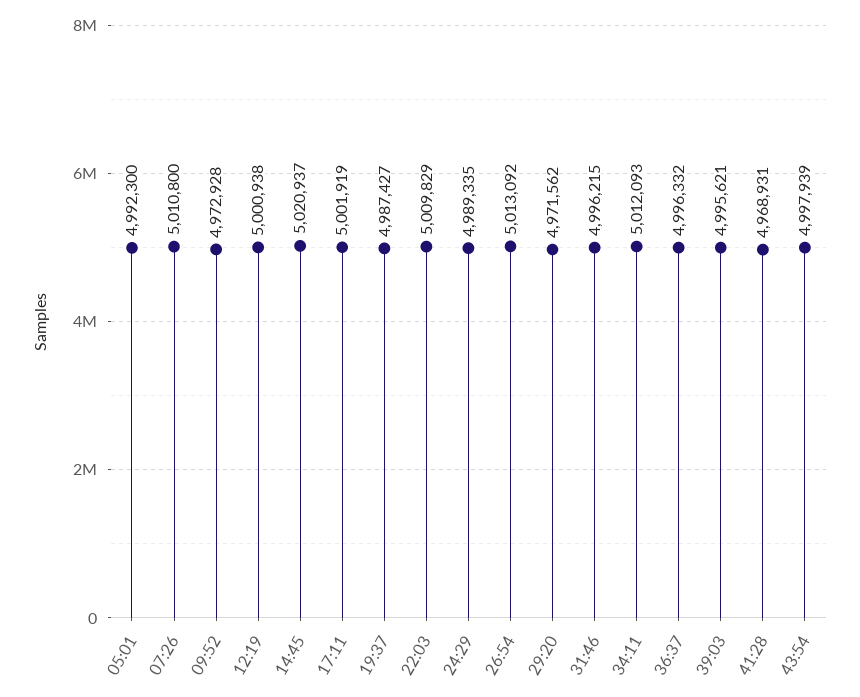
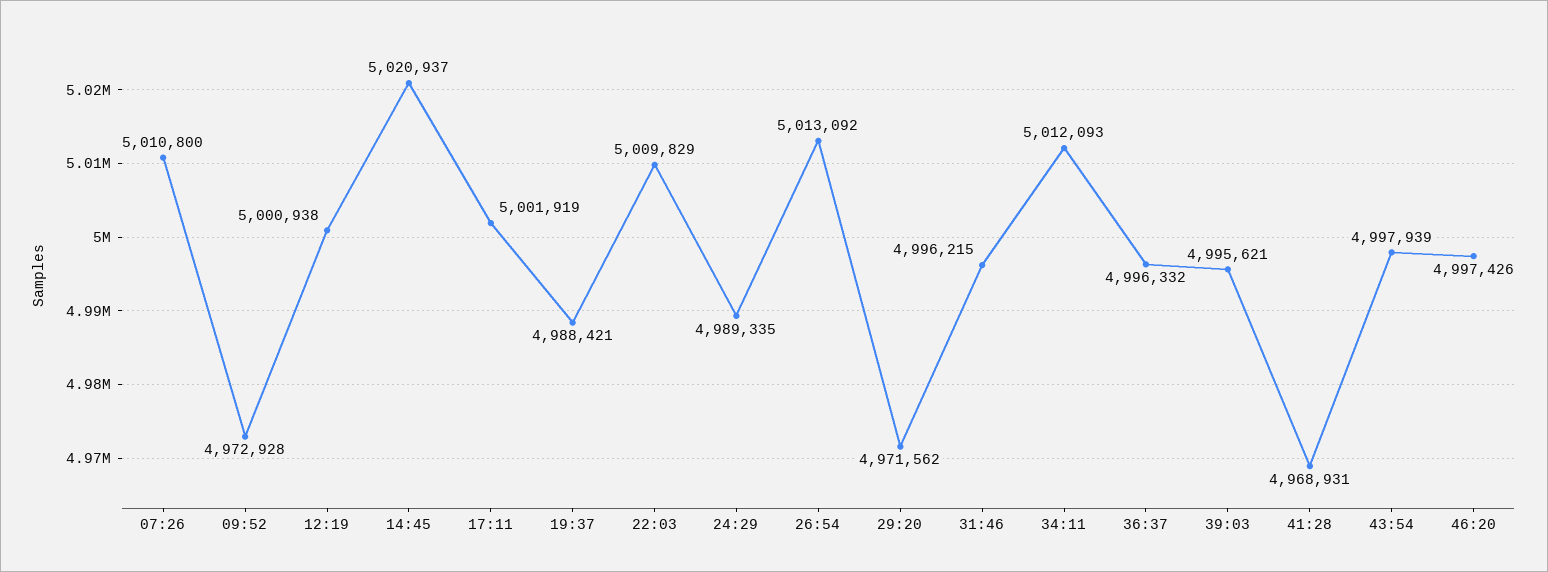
05:01: 4992300 -> none
19:37: 4987427 -> 4988421
46:20: none -> 4997426

